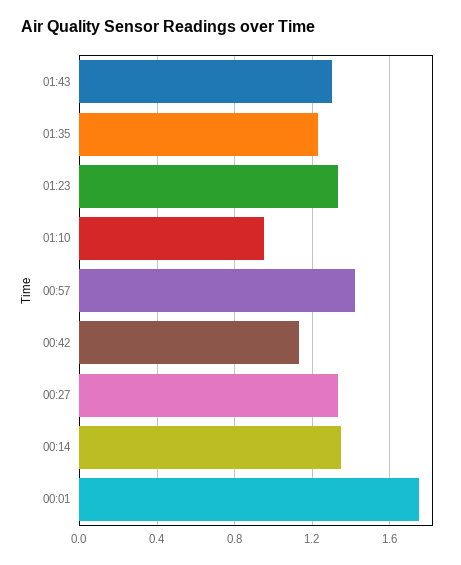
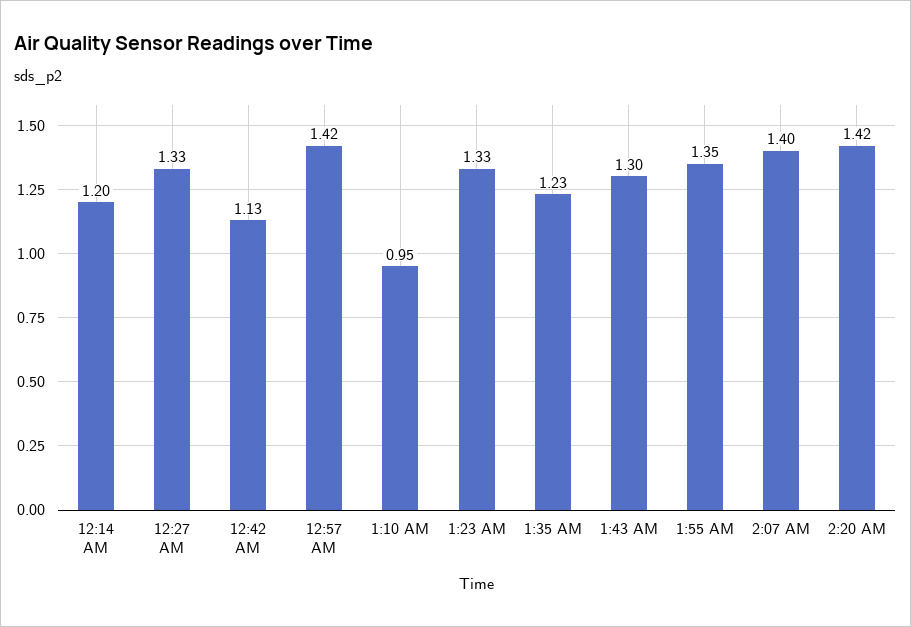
00:14: 1.35 -> 1.2
00:01: 1.75 -> none
1:55 AM: none -> 1.35
2:07 AM: none -> 1.4
2:20 AM: none -> 1.42

